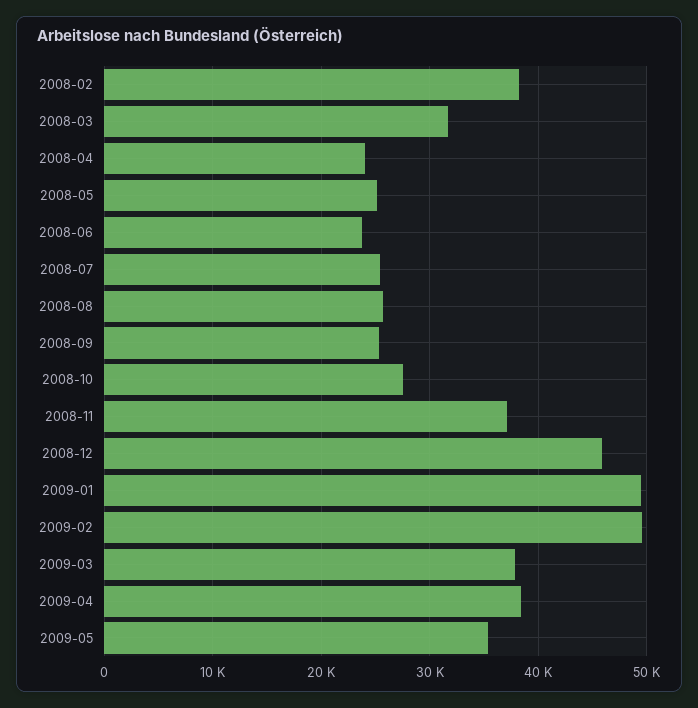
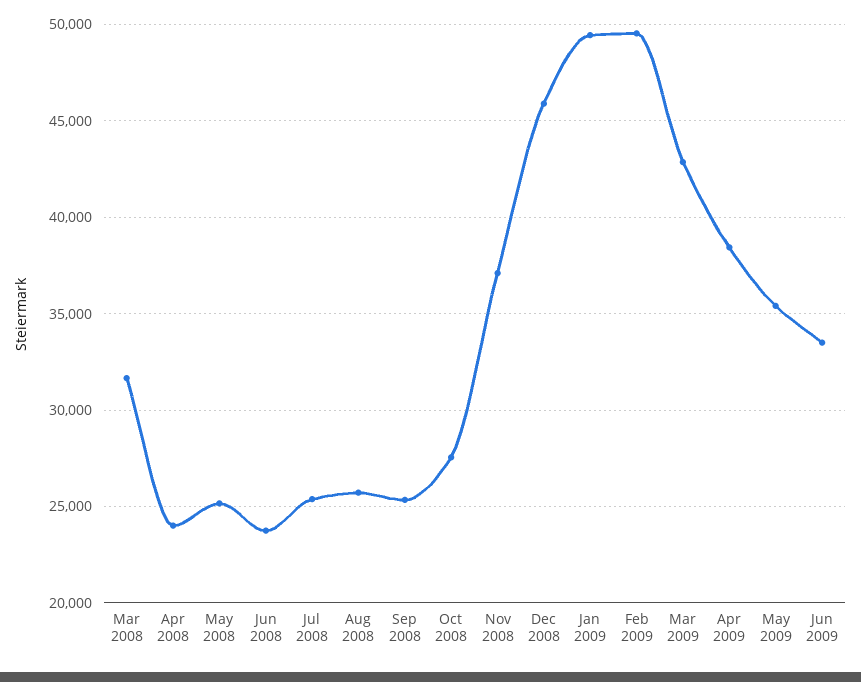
2008-02: 38000 -> none
2009-03: 38000 -> 43000
Jun 2009: none -> 33500

